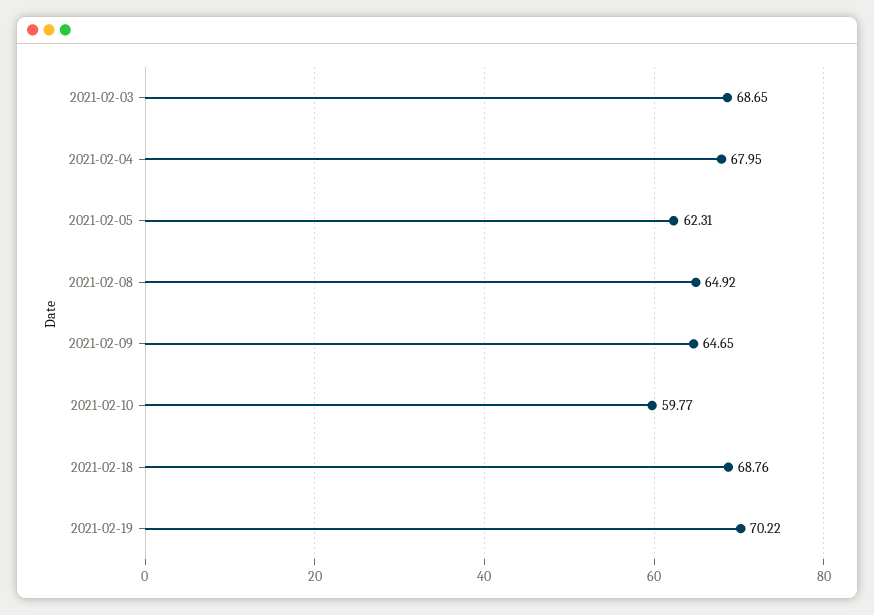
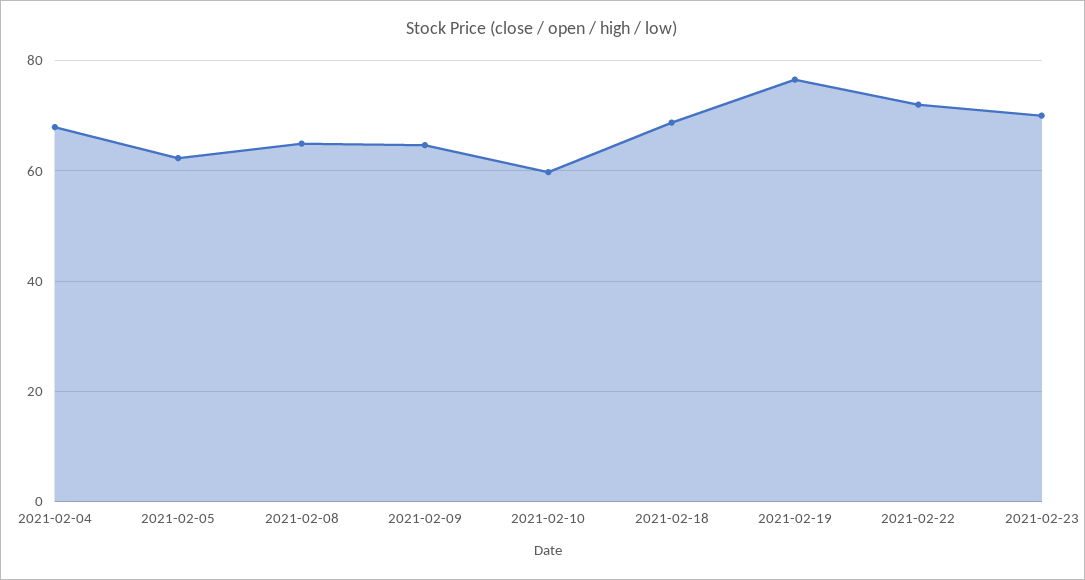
2021-02-03: 68.65 -> none
2021-02-19: 70.22 -> 76
2021-02-22: none -> 72
2021-02-23: none -> 70

